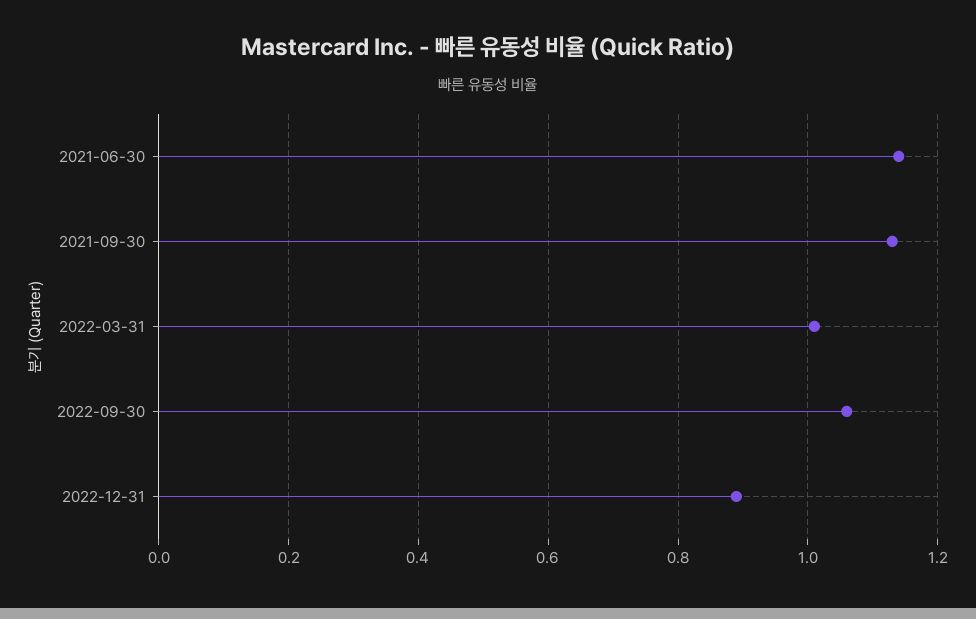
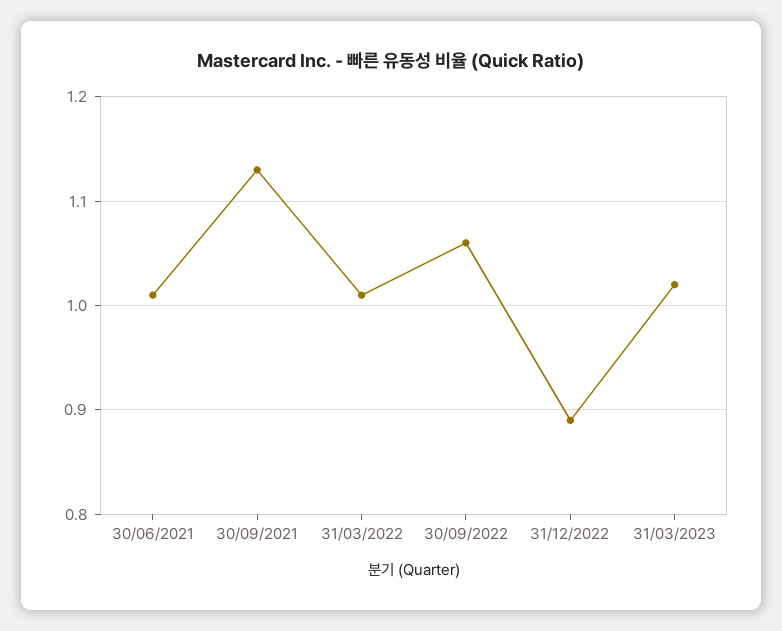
2021-06-30: 1.15 -> 1.01
31/03/2023: none -> 1.02

